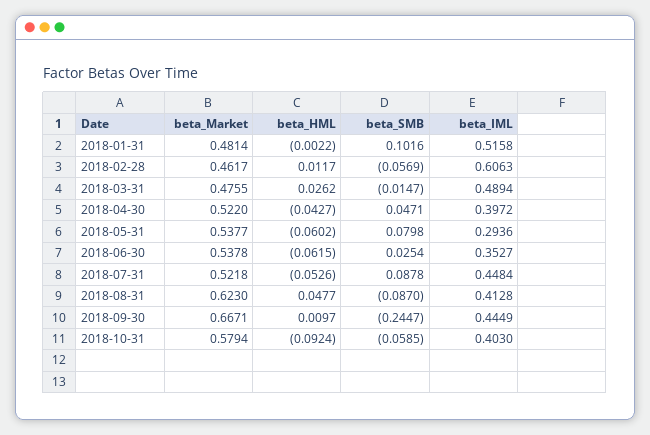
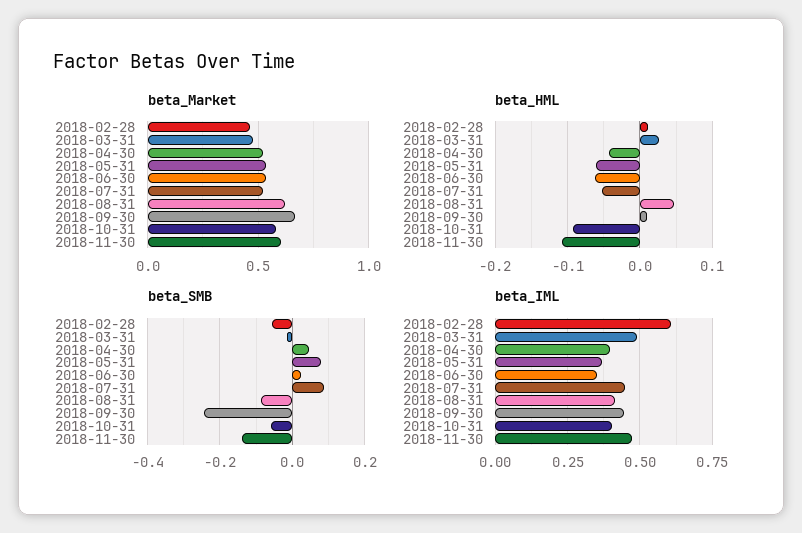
beta_Market, 2018-01-31: 0.4814 -> none
beta_HML, 2018-01-31: -0.0022 -> none
beta_SMB, 2018-01-31: 0.1016 -> none
beta_IML, 2018-01-31: 0.5158 -> none
beta_IML, 2018-05-31: 0.2936 -> 0.375
beta_Market, 2018-11-30: none -> 0.6
beta_HML, 2018-11-30: none -> -0.11
beta_SMB, 2018-11-30: none -> -0.14
beta_IML, 2018-11-30: none -> 0.475

